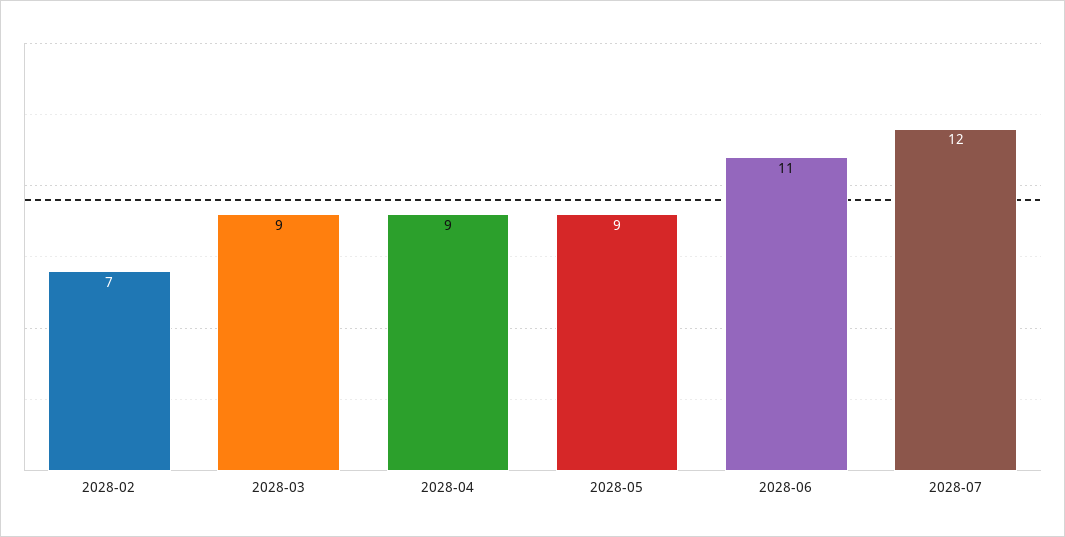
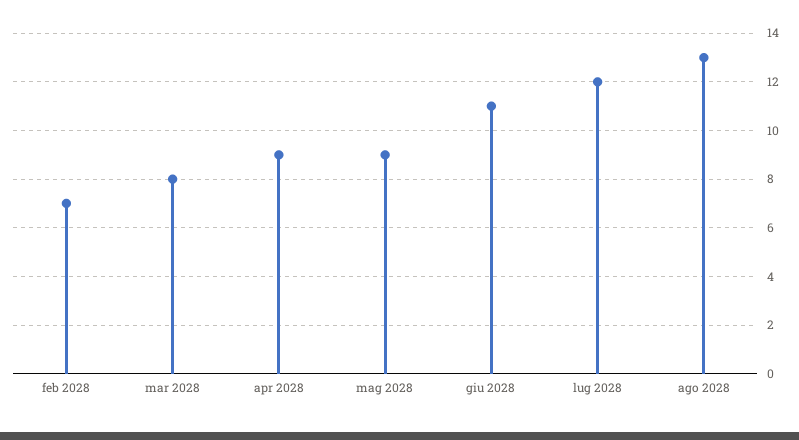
2028-03: 9 -> 8
ago 2028: none -> 13

